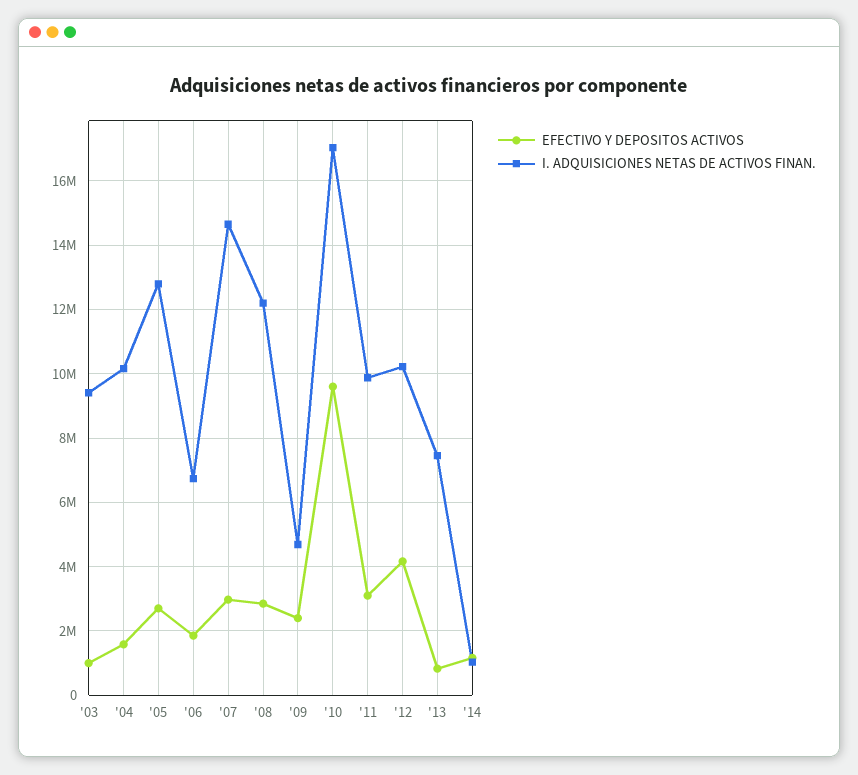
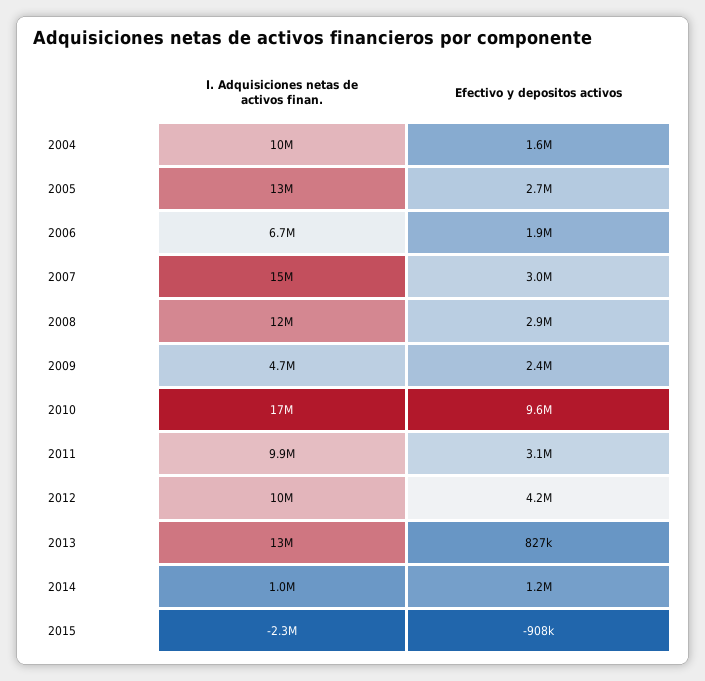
EFECTIVO Y DEPOSITOS ACTIVOS, '03: 1000000 -> none
I. ADQUISICIONES NETAS DE ACTIVOS FINAN., '03: 9400000 -> none
I. ADQUISICIONES NETAS DE ACTIVOS FINAN., '13: 7400000 -> 13000000
I. ADQUISICIONES NETAS DE ACTIVOS FINAN., 2015: none -> -2300000
EFECTIVO Y DEPOSITOS ACTIVOS, 2015: none -> -908000

